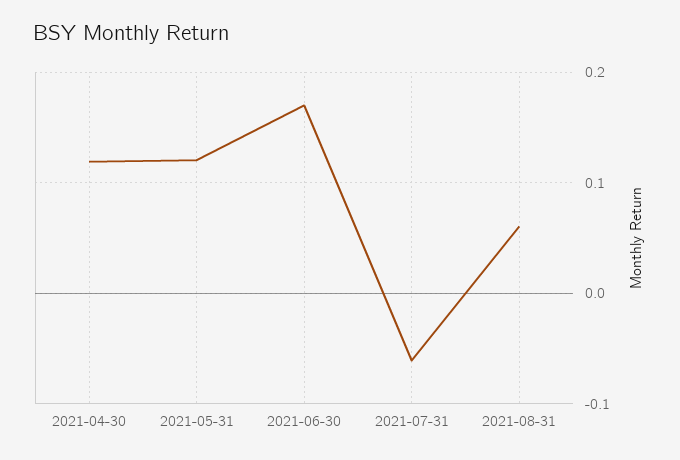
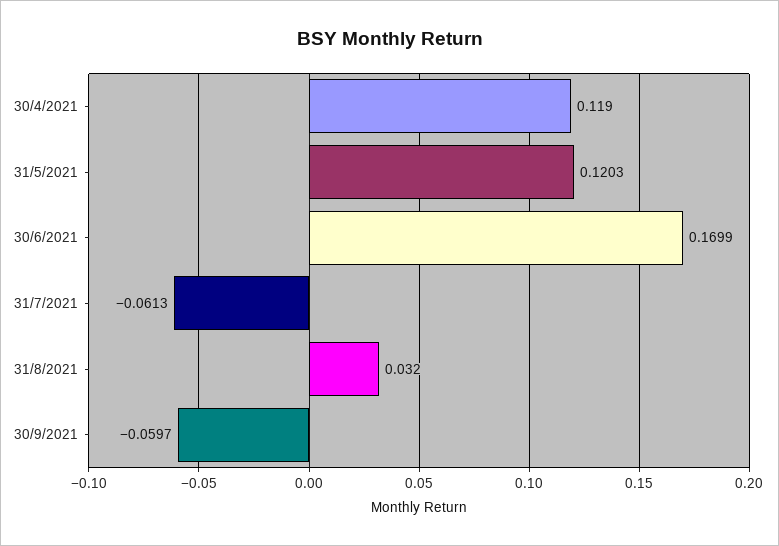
2021-08-31: 0.06 -> 0.032
30/9/2021: none -> -0.0597

